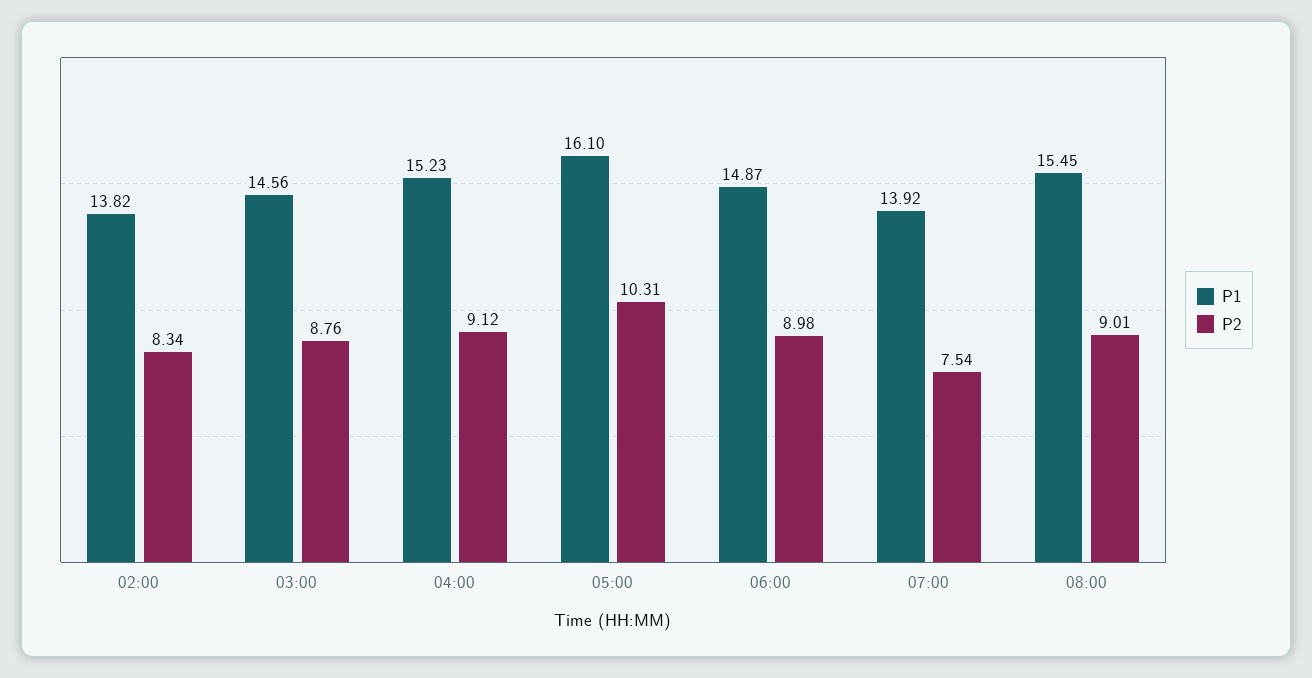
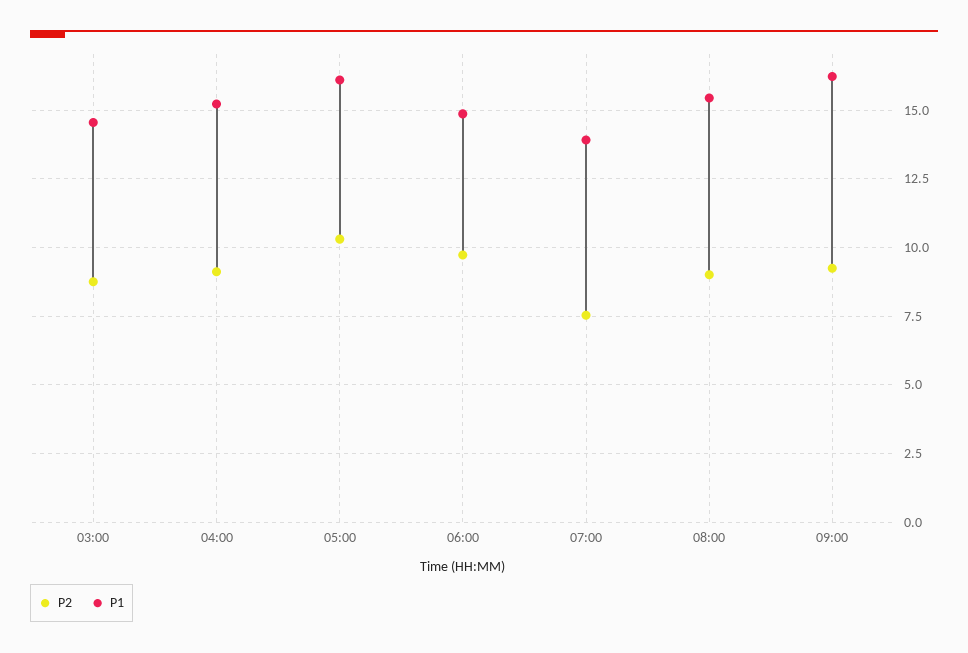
P1, 02:00: 13.82 -> none
P2, 02:00: 8.34 -> none
P2, 06:00: 8.98 -> 9.75
P2, 09:00: none -> 9.25
P1, 09:00: none -> 16.25

